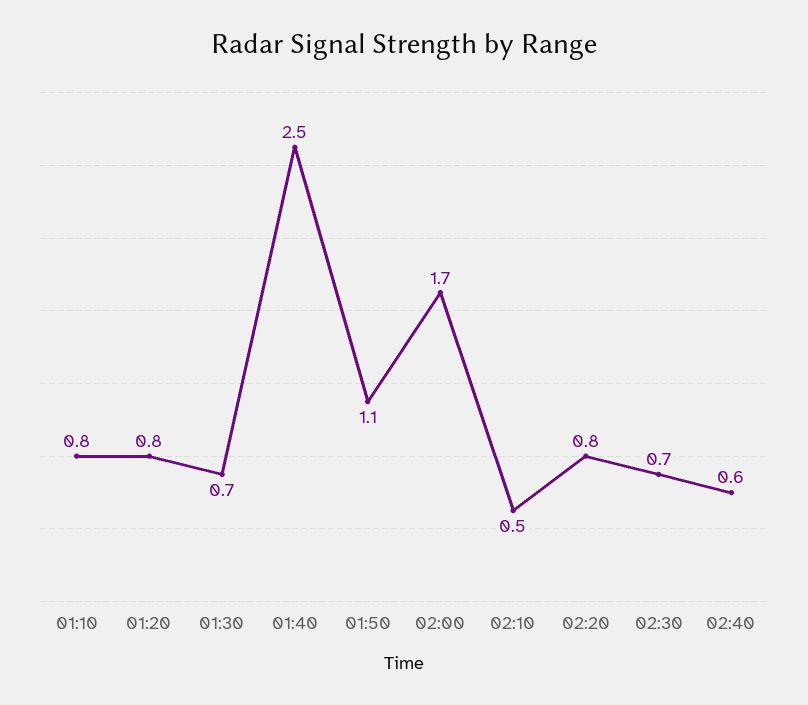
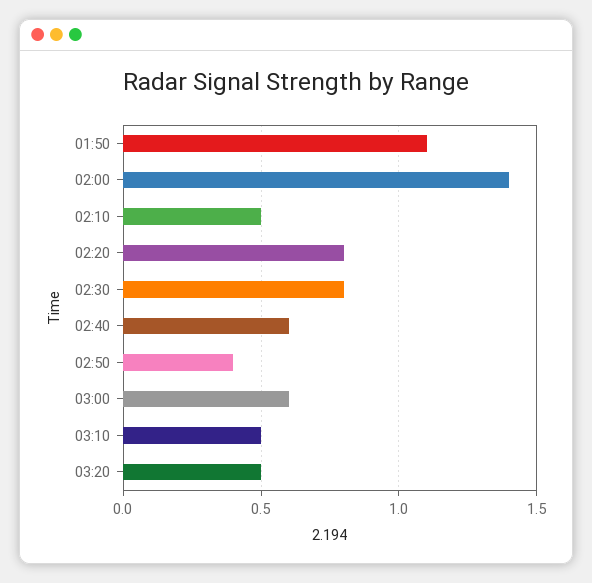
01:10: 0.8 -> none
01:20: 0.8 -> none
01:30: 0.7 -> none
01:40: 2.5 -> none
02:00: 1.7 -> 1.4
02:30: 0.7 -> 0.8
02:50: none -> 0.4
03:00: none -> 0.6
03:10: none -> 0.5
03:20: none -> 0.5

